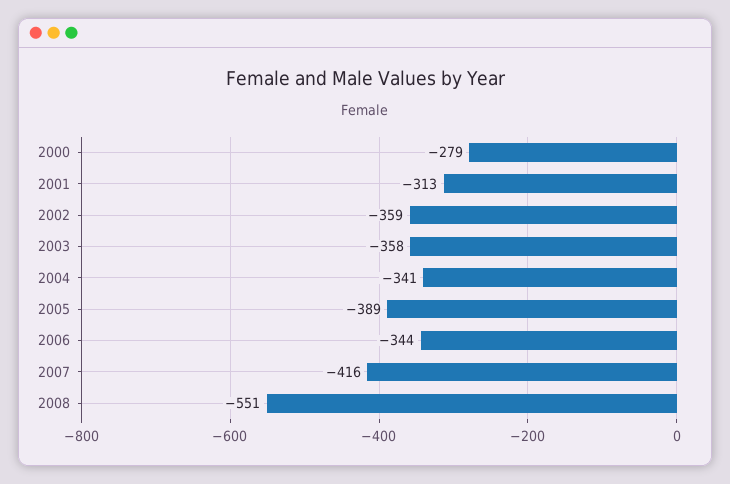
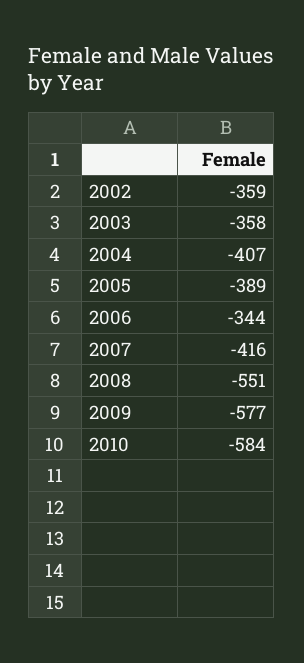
2000: -279 -> none
2001: -313 -> none
2004: -341 -> -407
2009: none -> -577
2010: none -> -584

